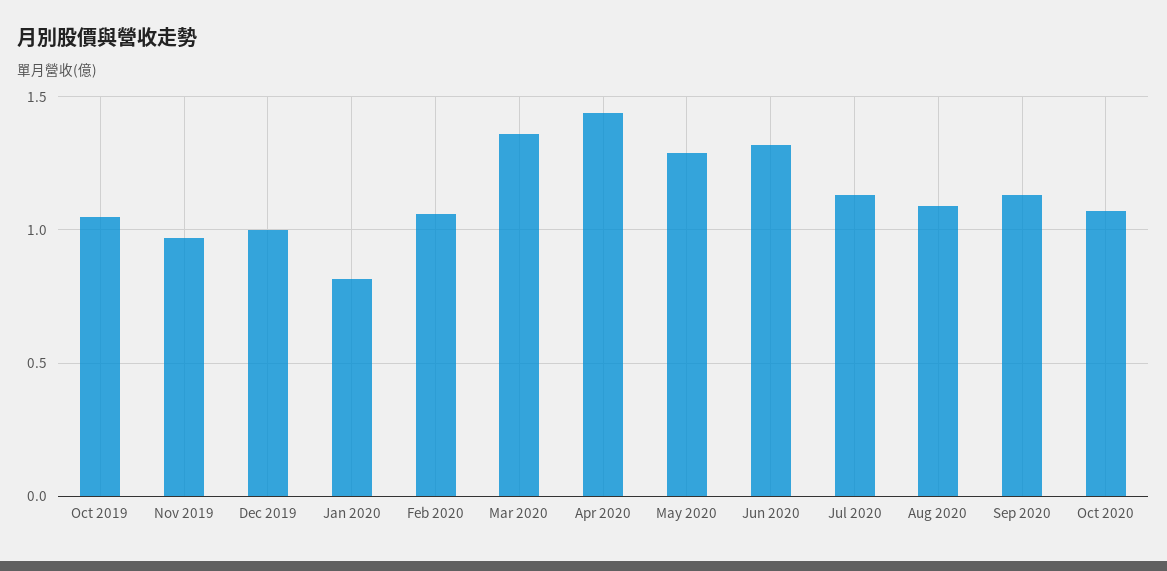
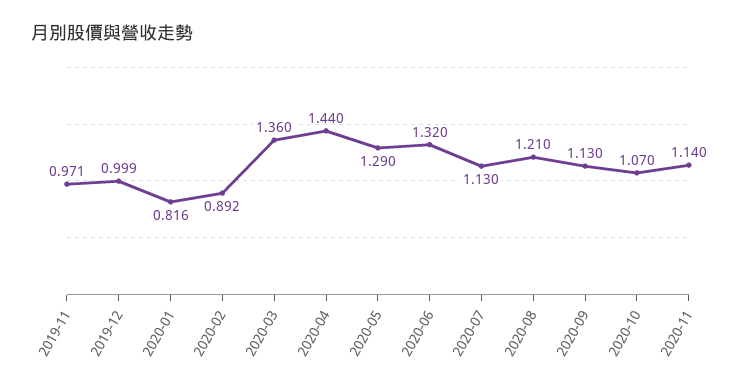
Oct 2019: 1.05 -> none
Feb 2020: 1.05 -> 0.892
Aug 2020: 1.1 -> 1.21
2020-11: none -> 1.14

